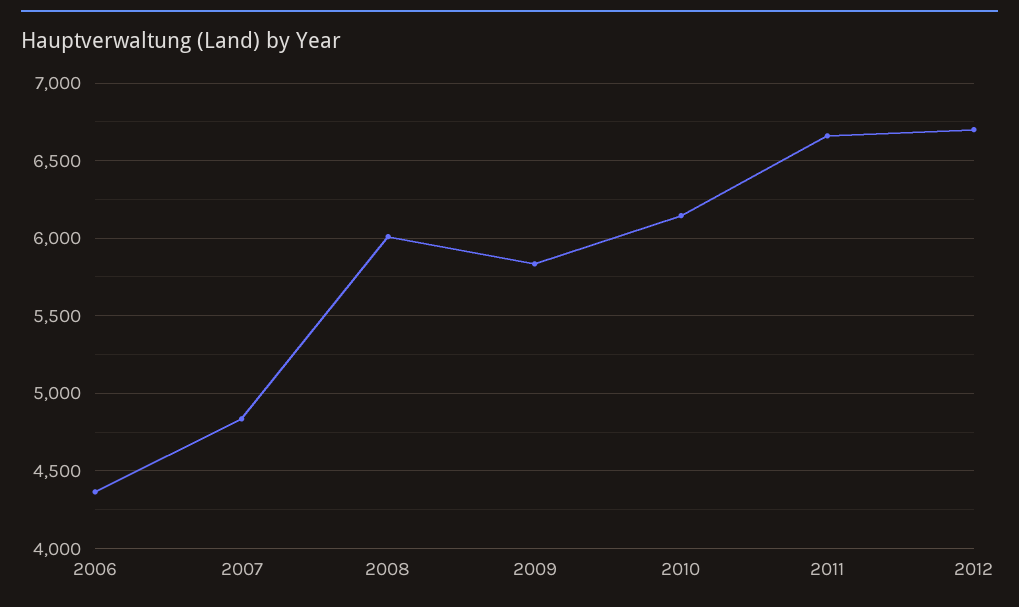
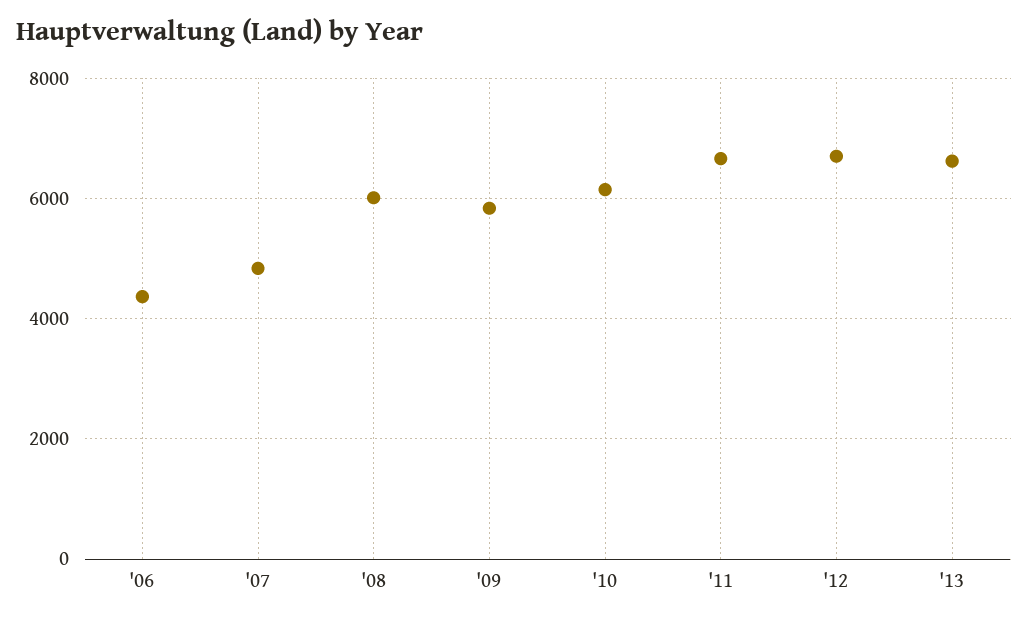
'13: none -> 6600

